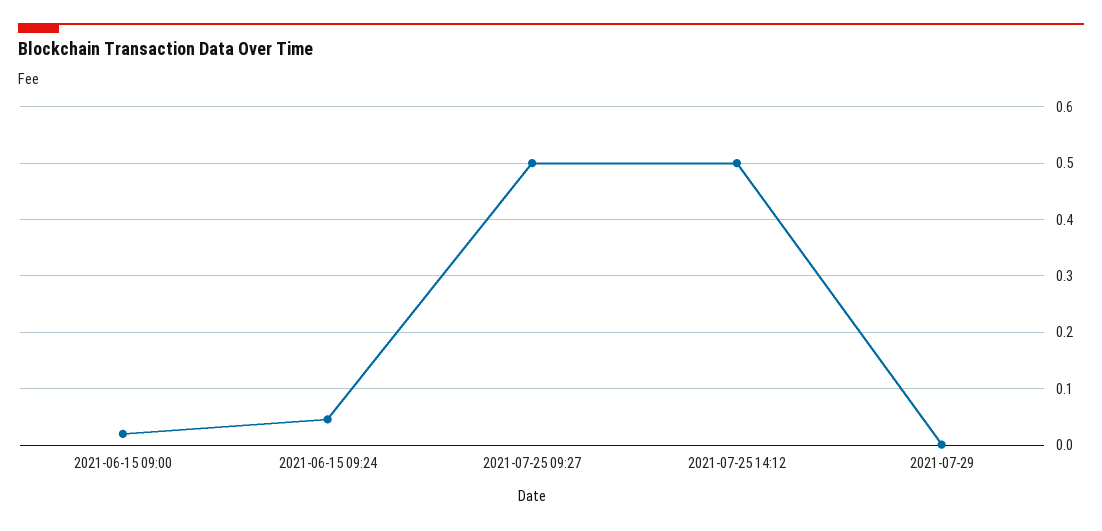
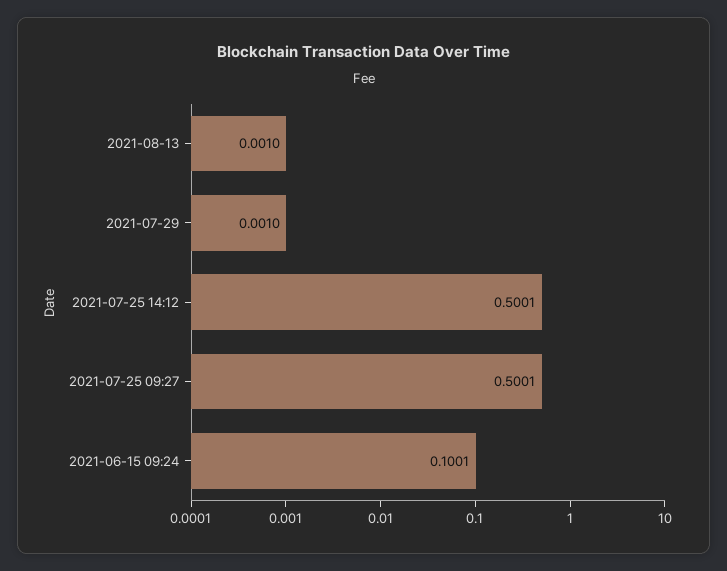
2021-06-15 09:00: 0.02 -> none
2021-06-15 09:24: 0.04 -> 0.1001
2021-08-13: none -> 0.001

